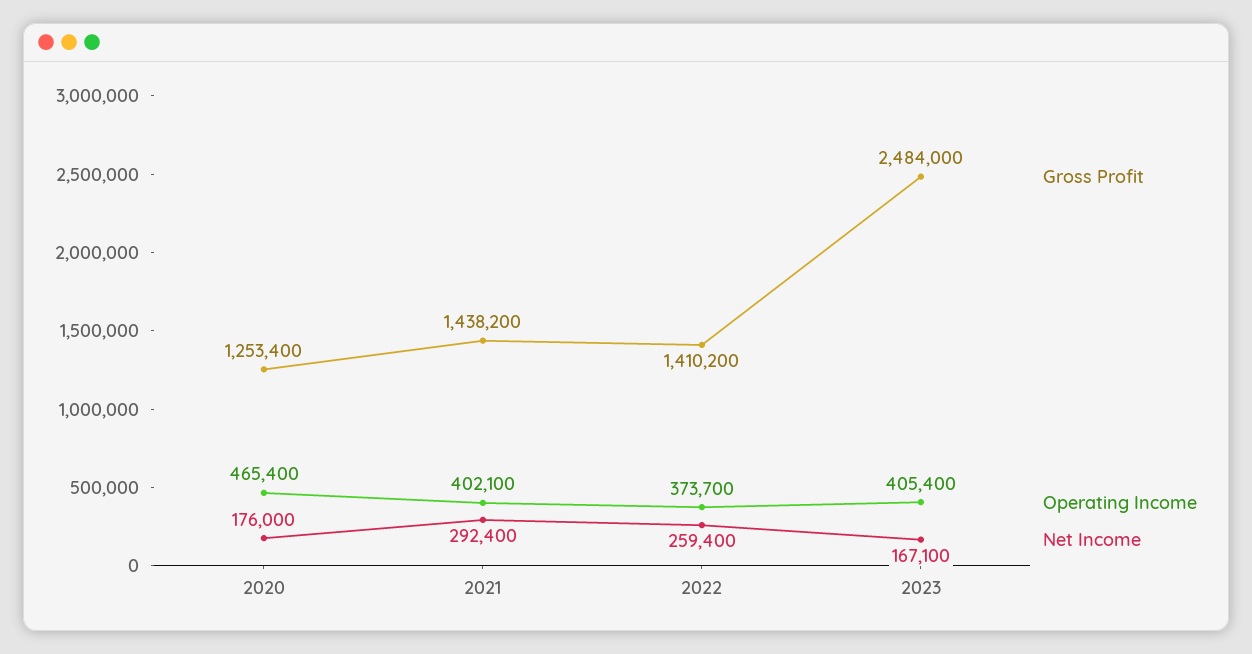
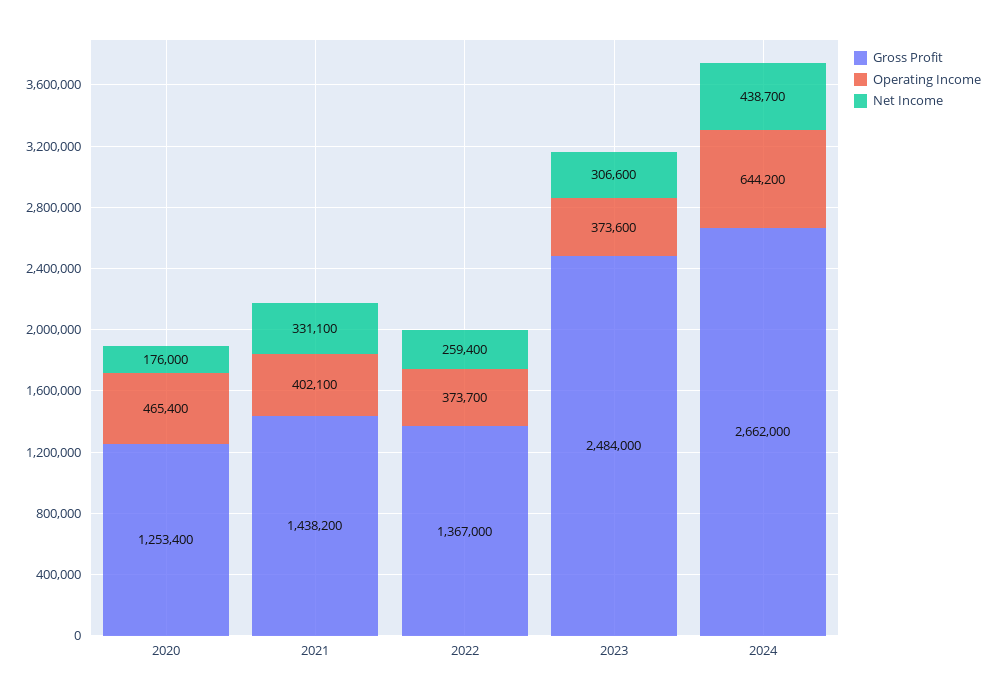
Net Income, 2021: 292400 -> 331100
Gross Profit, 2022: 1410200 -> 1367000
Operating Income, 2023: 405400 -> 373600
Net Income, 2023: 167100 -> 306600
Gross Profit, 2024: none -> 2662000
Operating Income, 2024: none -> 644200
Net Income, 2024: none -> 438700

